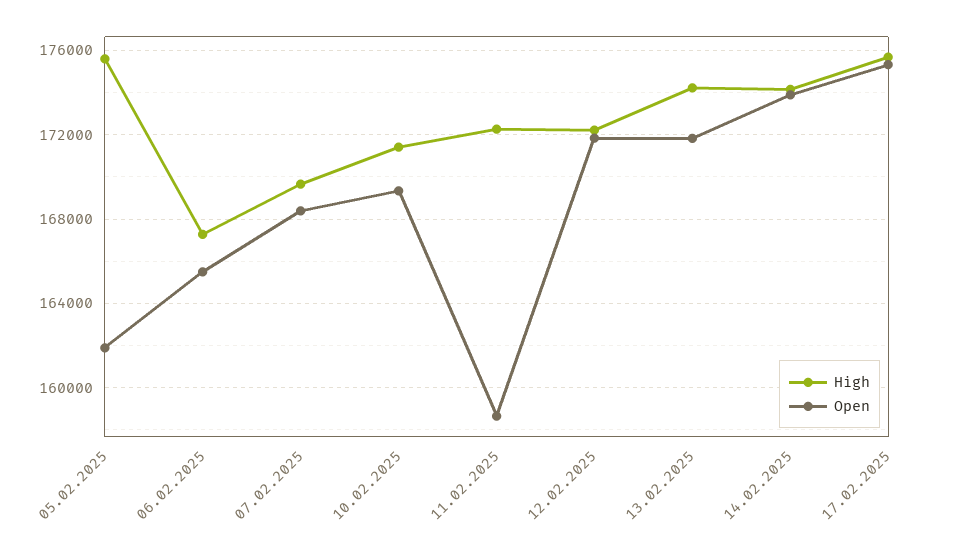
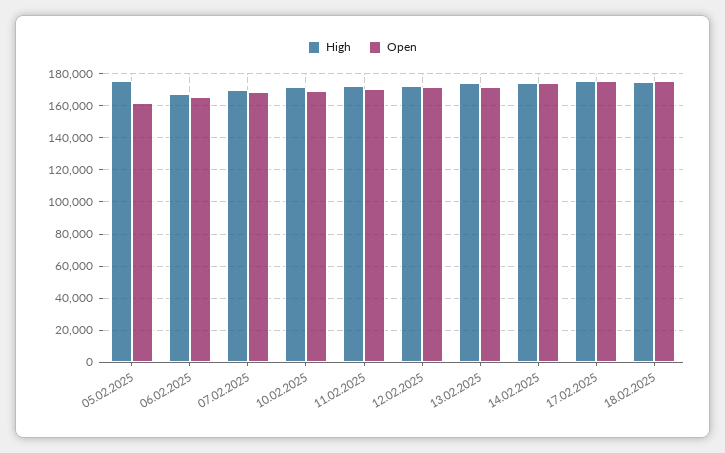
Open, 11.02.2025: 158500 -> 170000
High, 18.02.2025: none -> 175000
Open, 18.02.2025: none -> 175000

